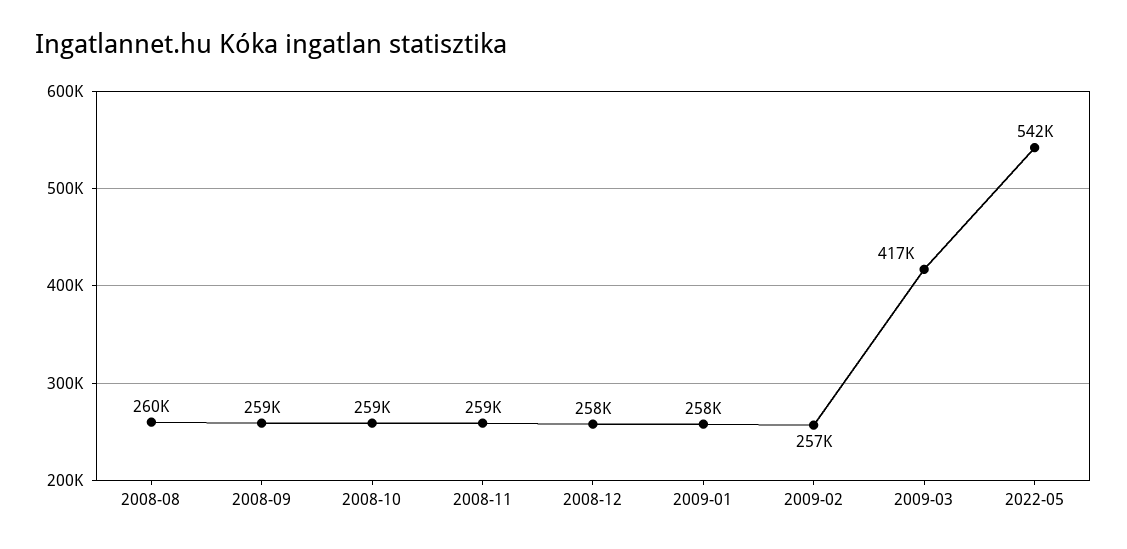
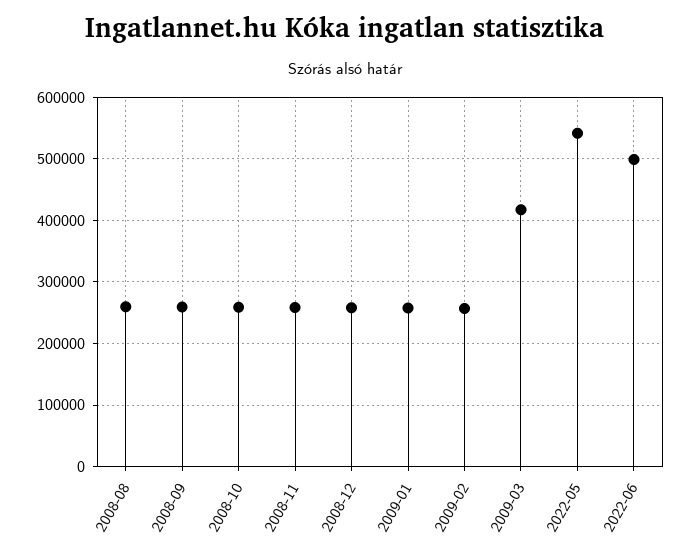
2022-06: none -> 500000

